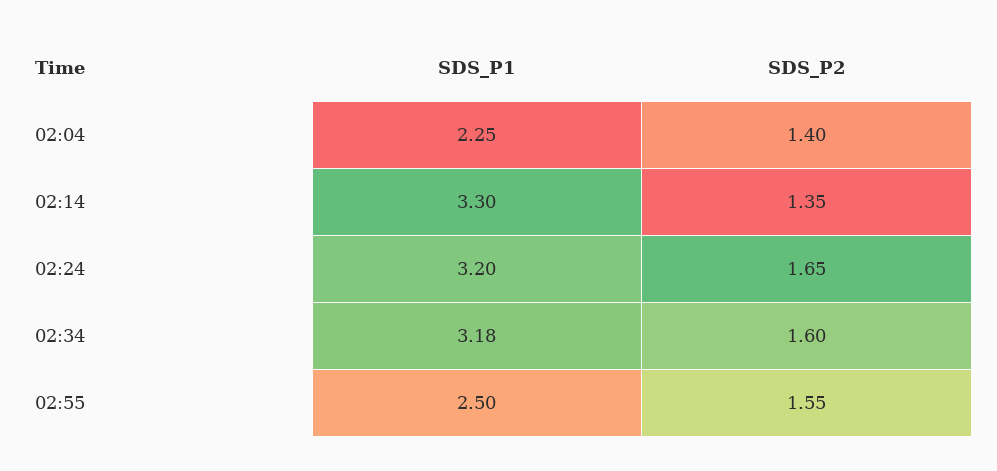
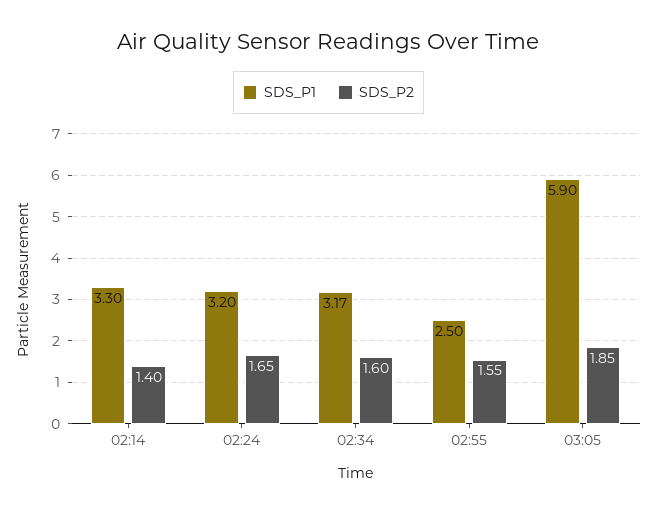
SDS_P1, 02:04: 2.25 -> none
SDS_P2, 02:04: 1.4 -> none
SDS_P2, 02:14: 1.35 -> 1.4
SDS_P1, 02:34: 3.18 -> 3.17
SDS_P1, 03:05: none -> 5.9
SDS_P2, 03:05: none -> 1.85

